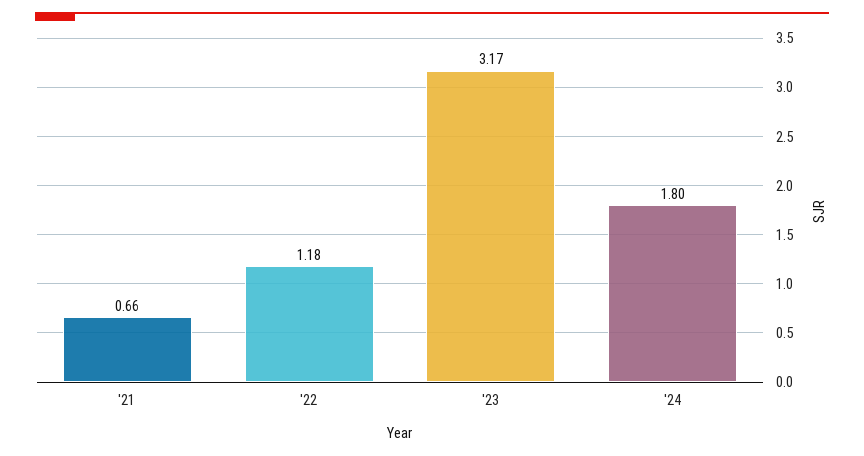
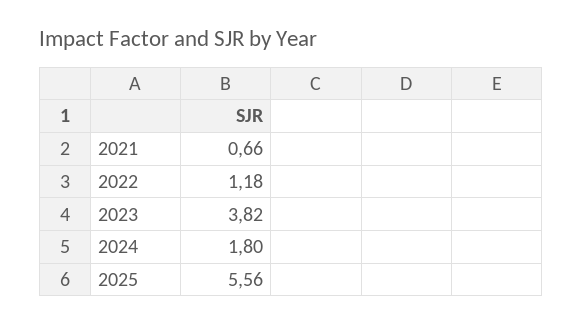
'23: 3.17 -> 3.82
2025: none -> 5.56

